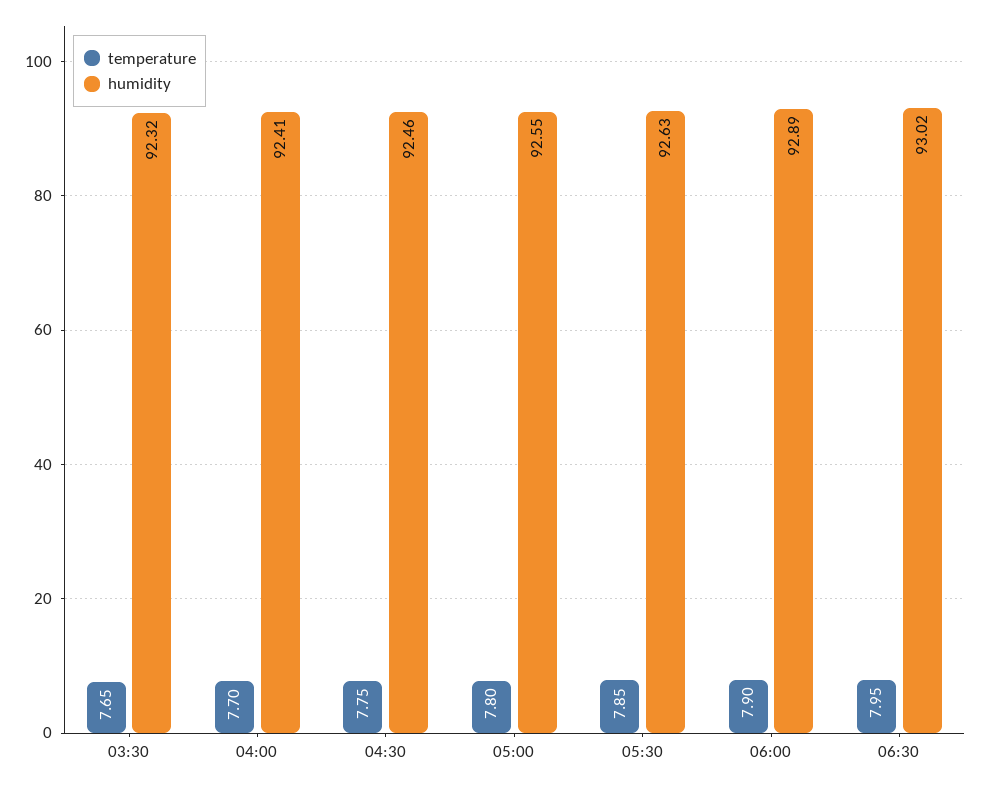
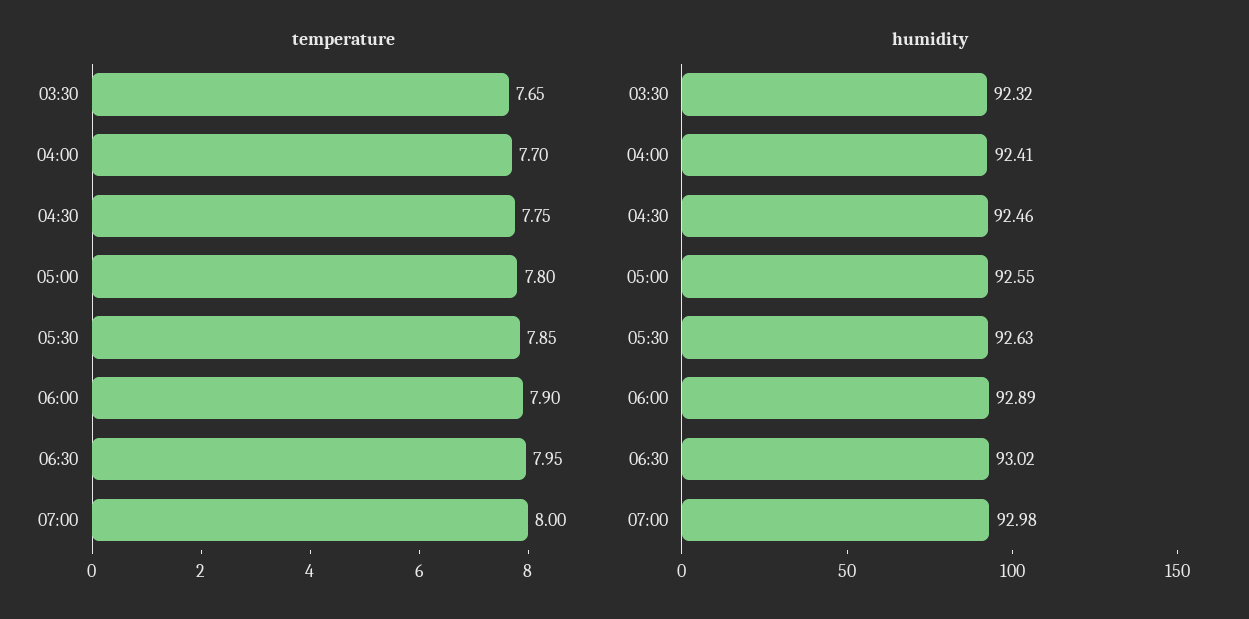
temperature, 07:00: none -> 8
humidity, 07:00: none -> 92.98

